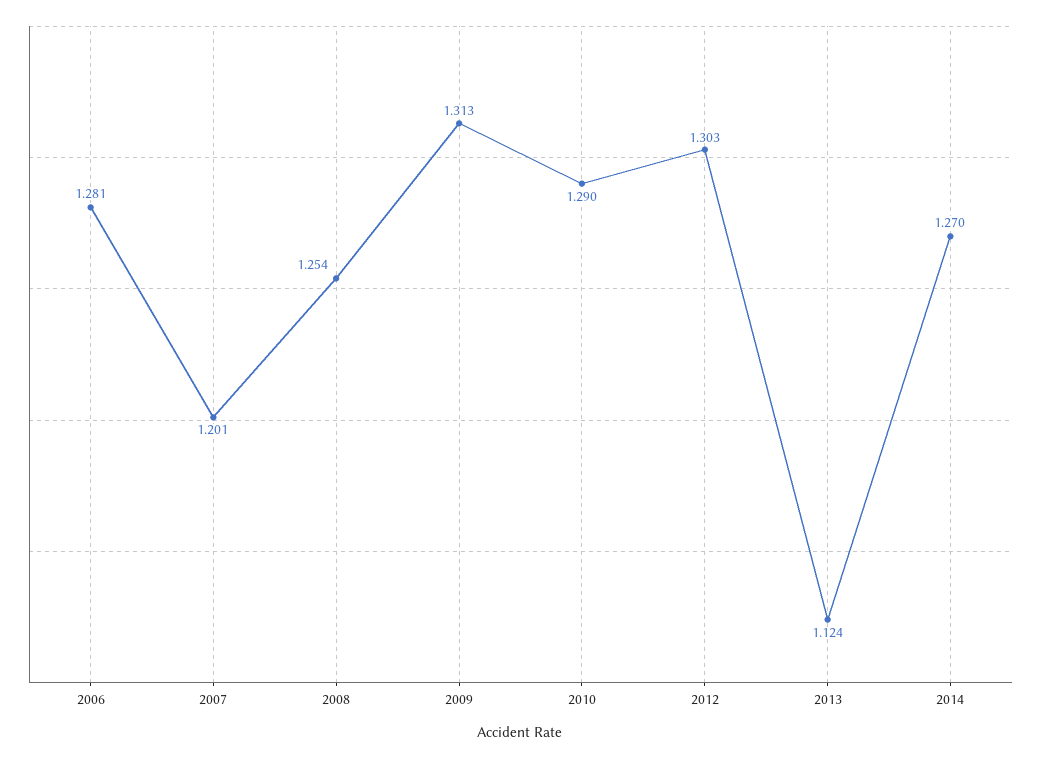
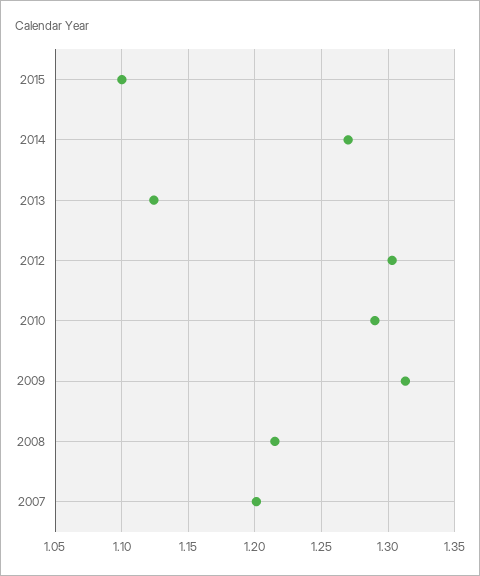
2006: 1.281 -> none
2008: 1.254 -> 1.215
2015: none -> 1.1

